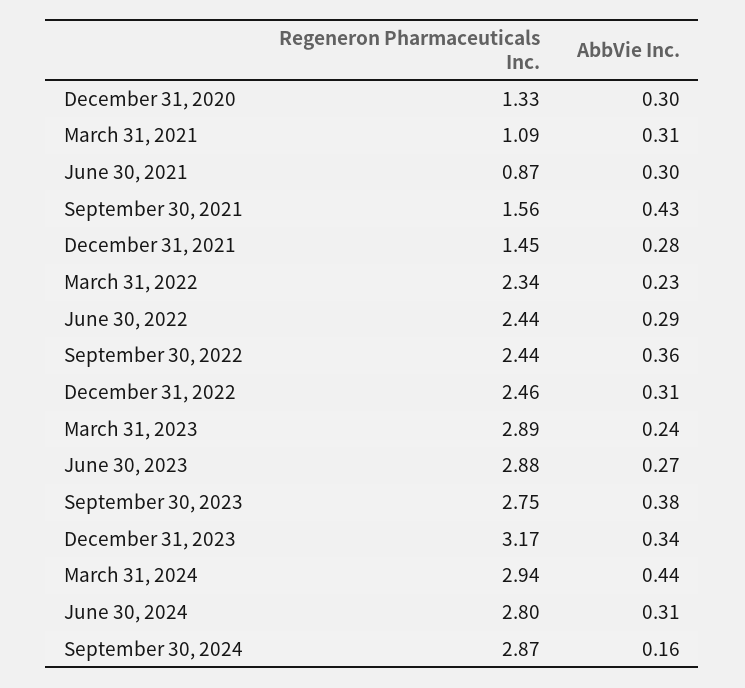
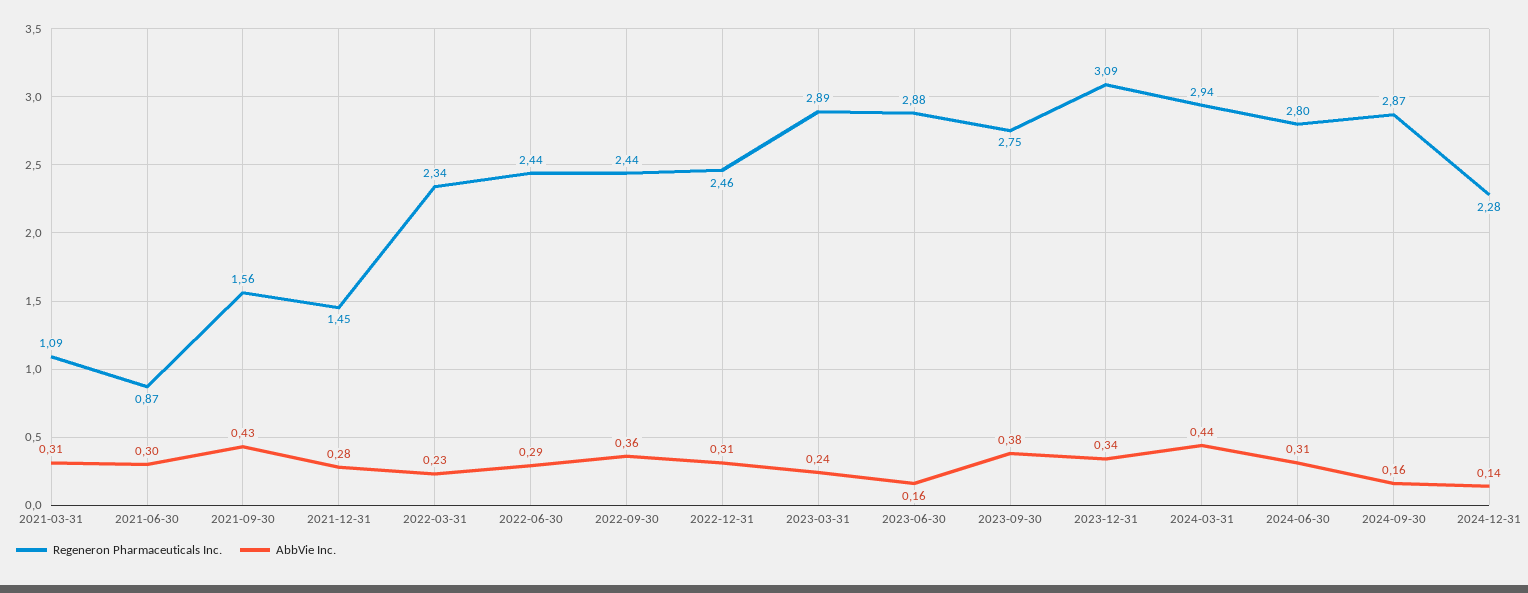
Regeneron Pharmaceuticals Inc., December 31, 2020: 1.33 -> none
AbbVie Inc., December 31, 2020: 0.3 -> none
AbbVie Inc., June 30, 2023: 0.27 -> 0.16
Regeneron Pharmaceuticals Inc., December 31, 2023: 3.17 -> 3.09
Regeneron Pharmaceuticals Inc., 2024-12-31: none -> 2.28
AbbVie Inc., 2024-12-31: none -> 0.14

